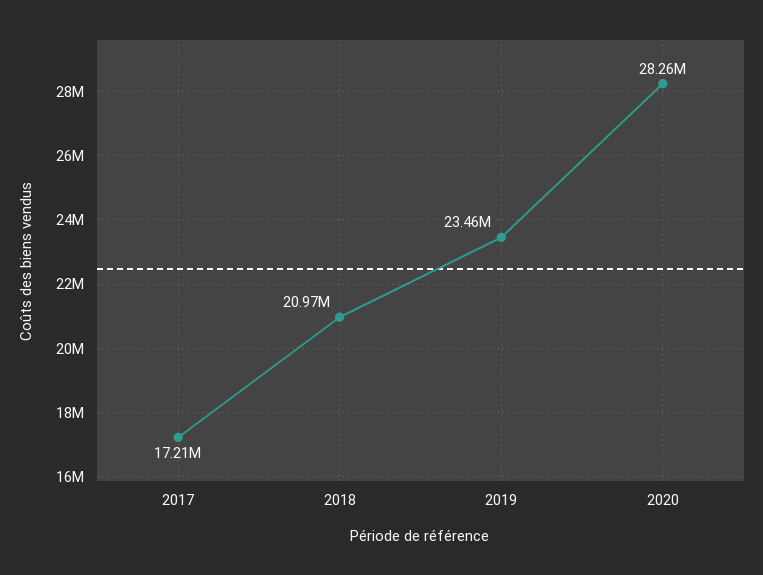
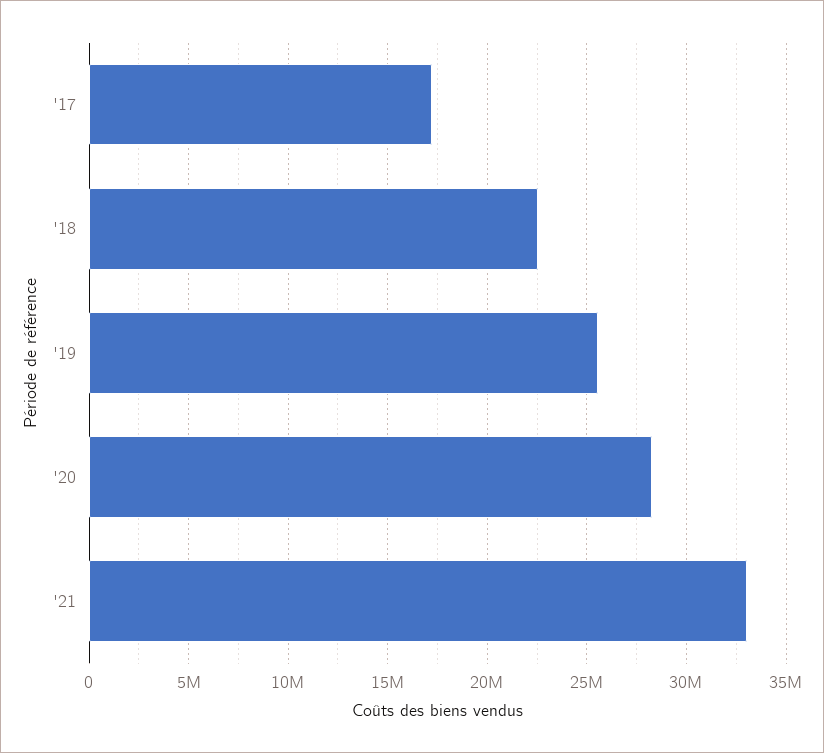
2018: 20970000 -> 22500000
2019: 23460000 -> 25500000
'21: none -> 33000000

